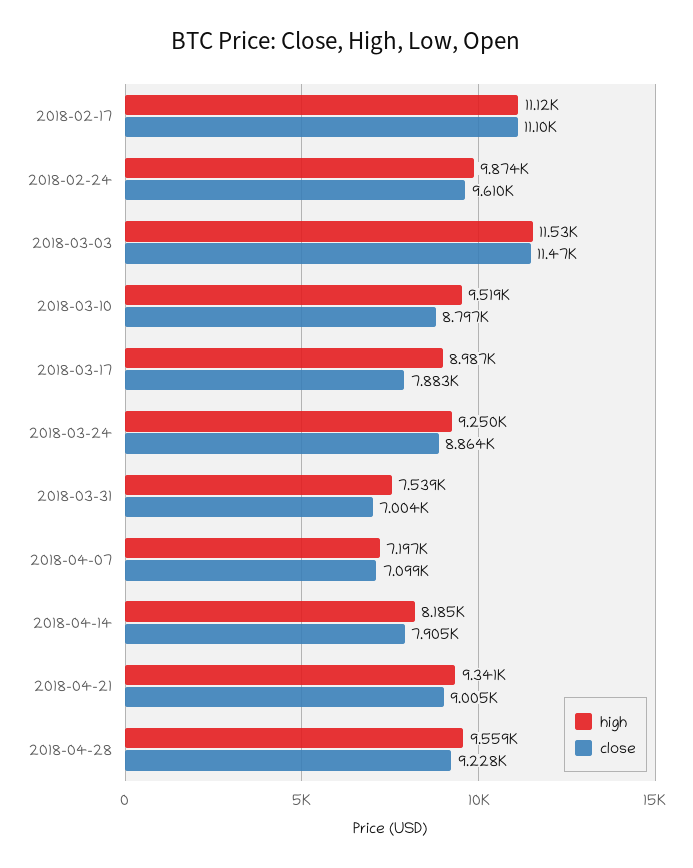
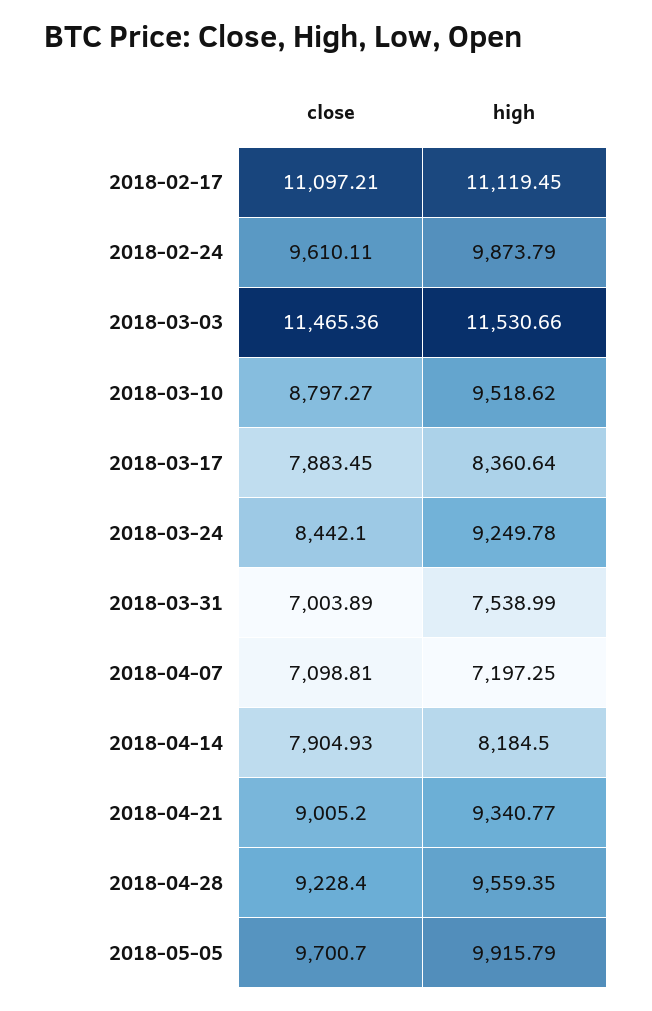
high, 2018-03-17: 8987 -> 8360.64
close, 2018-03-24: 8864 -> 8442.1
close, 2018-05-05: none -> 9700.7
high, 2018-05-05: none -> 9915.79

